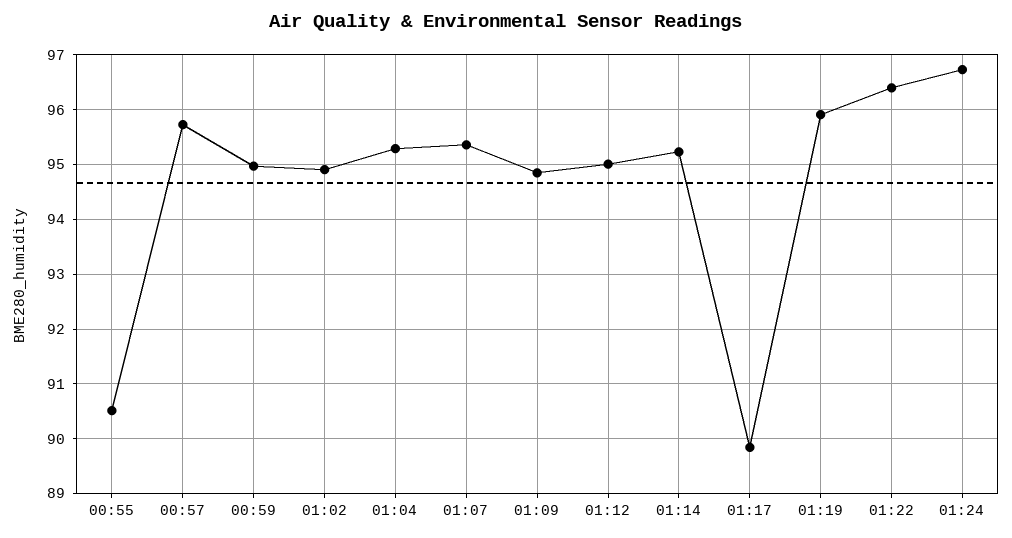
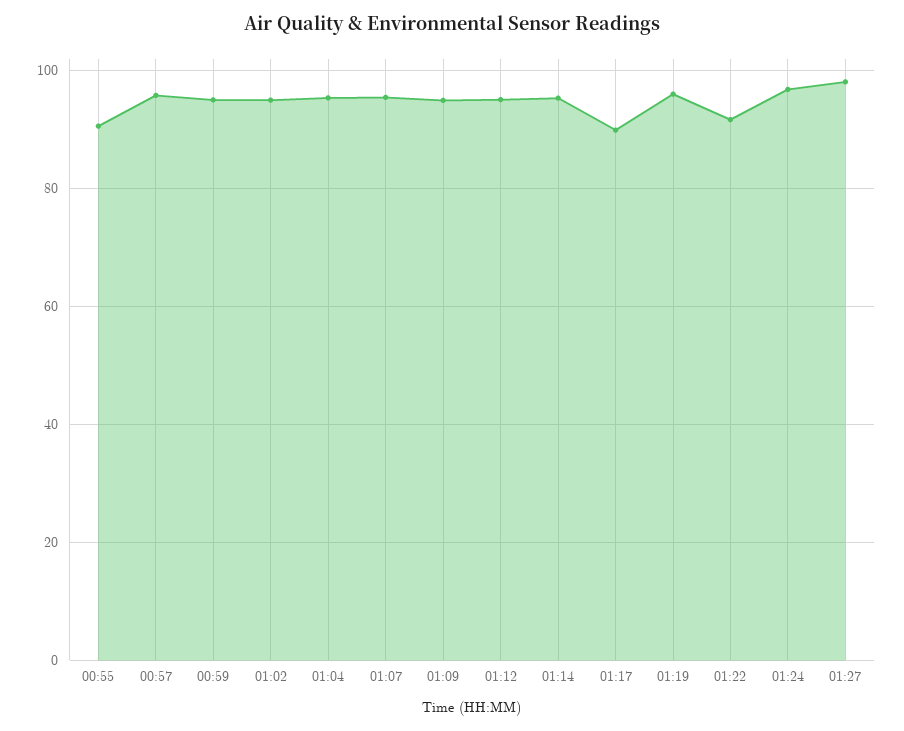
01:22: 96.4 -> 92
01:27: none -> 98

